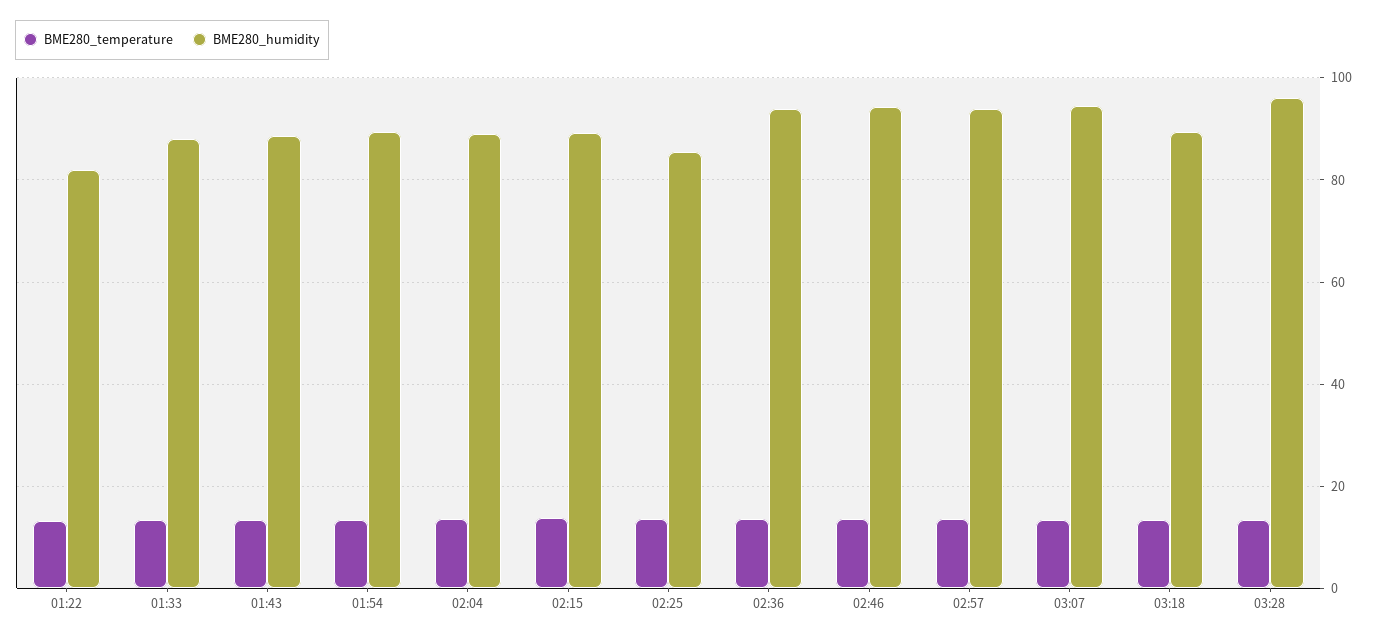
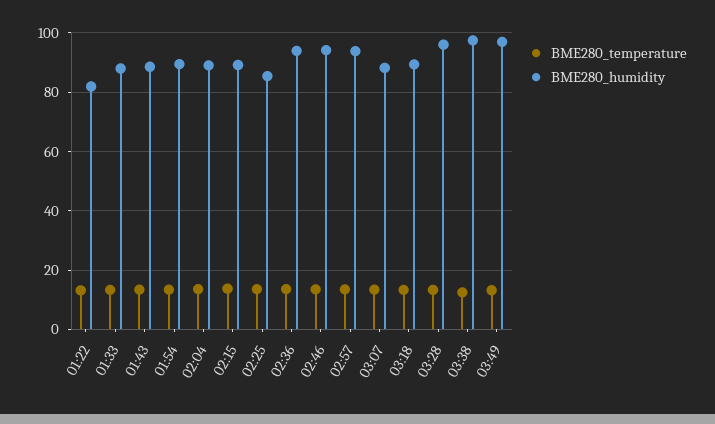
BME280_humidity, 03:07: 94 -> 87.5
BME280_temperature, 03:38: none -> 12.5
BME280_humidity, 03:38: none -> 97.5
BME280_temperature, 03:49: none -> 12.5
BME280_humidity, 03:49: none -> 97.5

